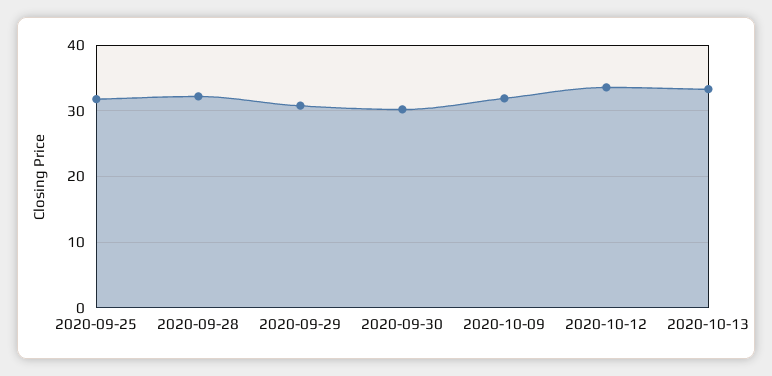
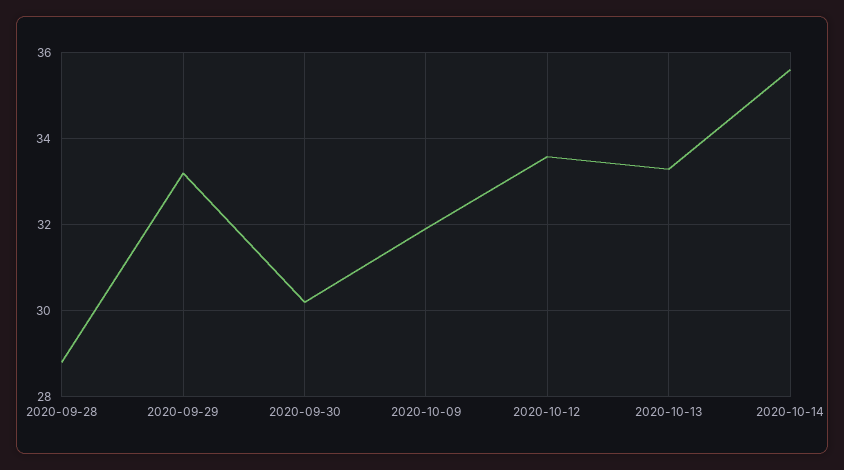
2020-09-25: 32 -> none
2020-09-28: 32 -> 28.8
2020-09-29: 31 -> 33.2
2020-10-14: none -> 35.6

